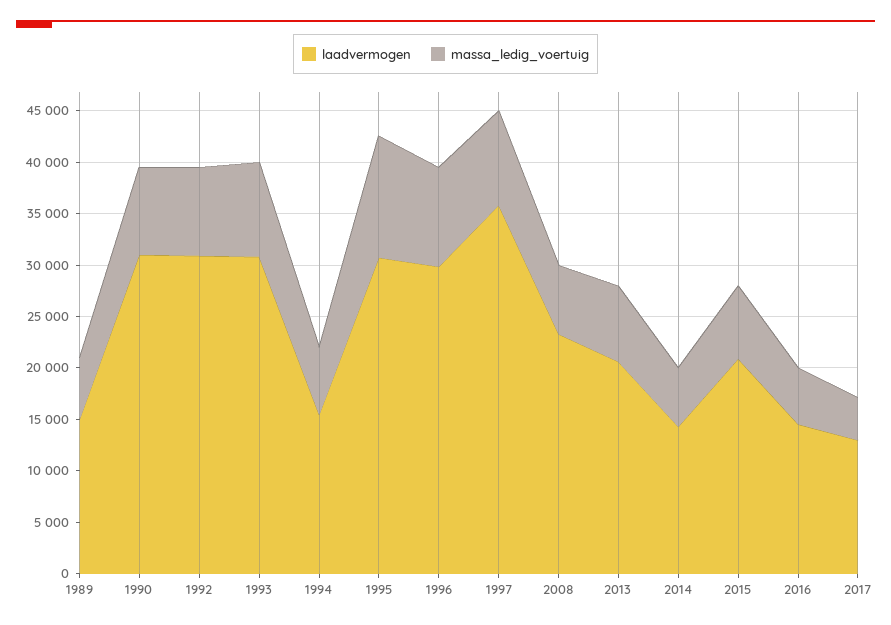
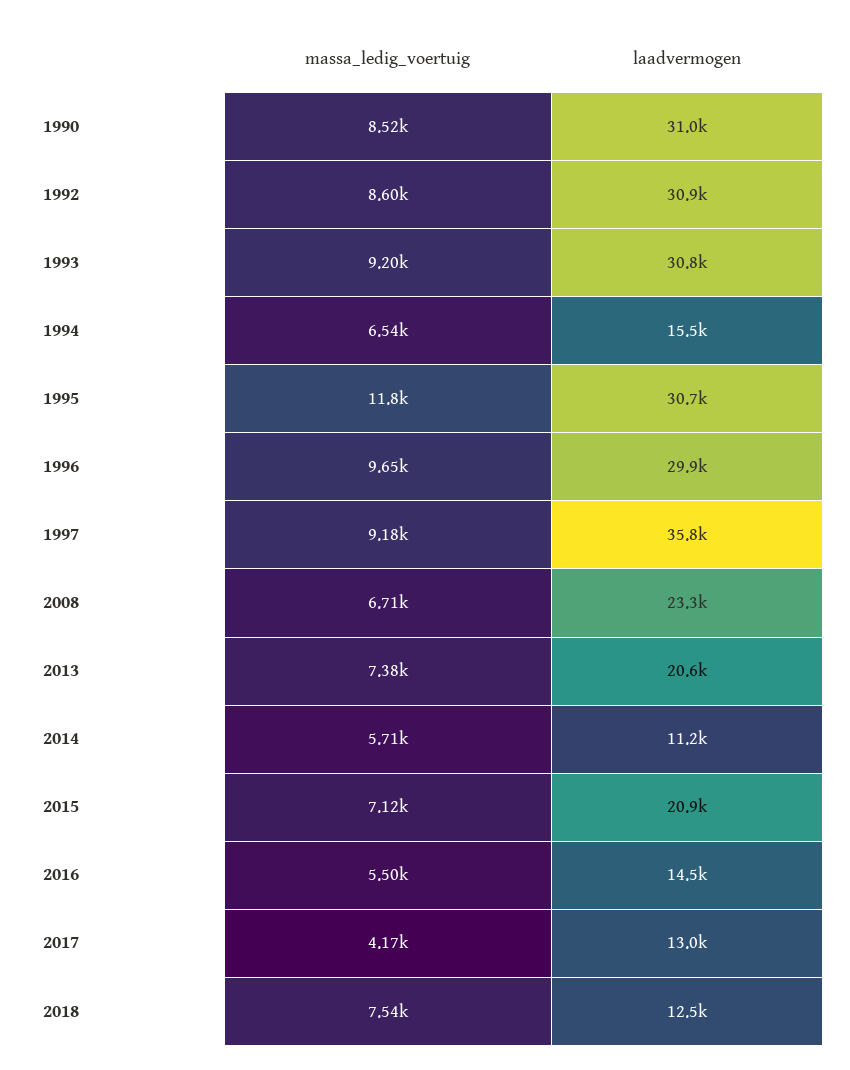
laadvermogen, 1989: 15000 -> none
massa_ledig_voertuig, 1989: 6000 -> none
laadvermogen, 2014: 14000 -> 11200
massa_ledig_voertuig, 2018: none -> 7540
laadvermogen, 2018: none -> 12500

